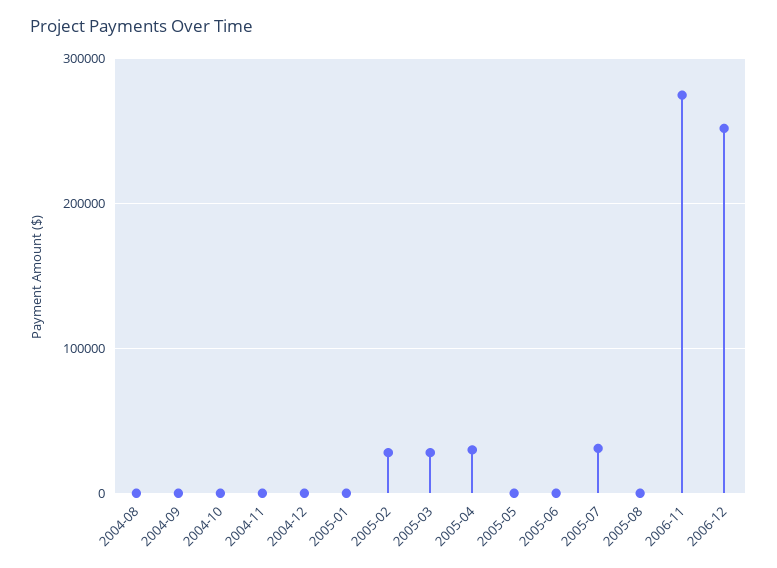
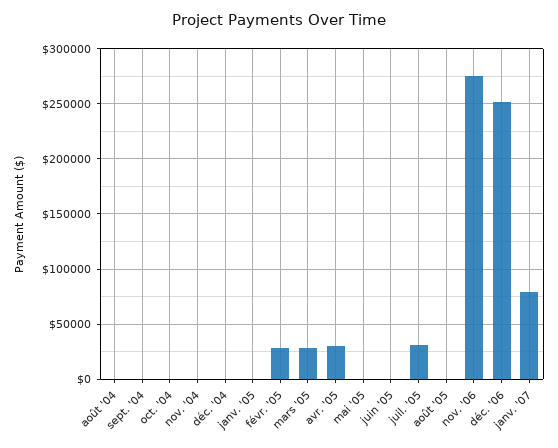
janv. '07: none -> 80000

